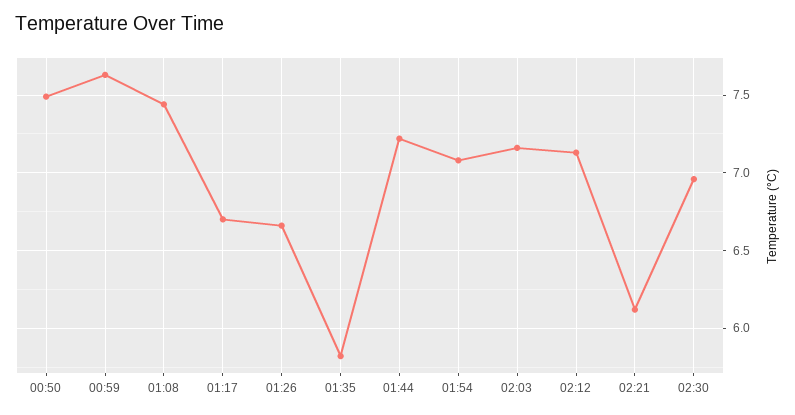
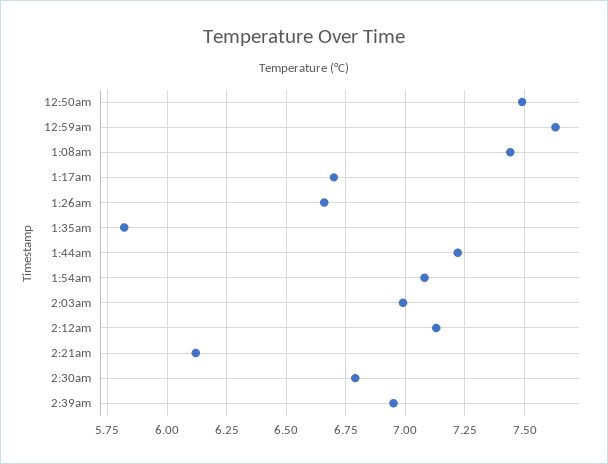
02:03: 7.15 -> 7
02:30: 6.95 -> 6.8
2:39am: none -> 6.95

